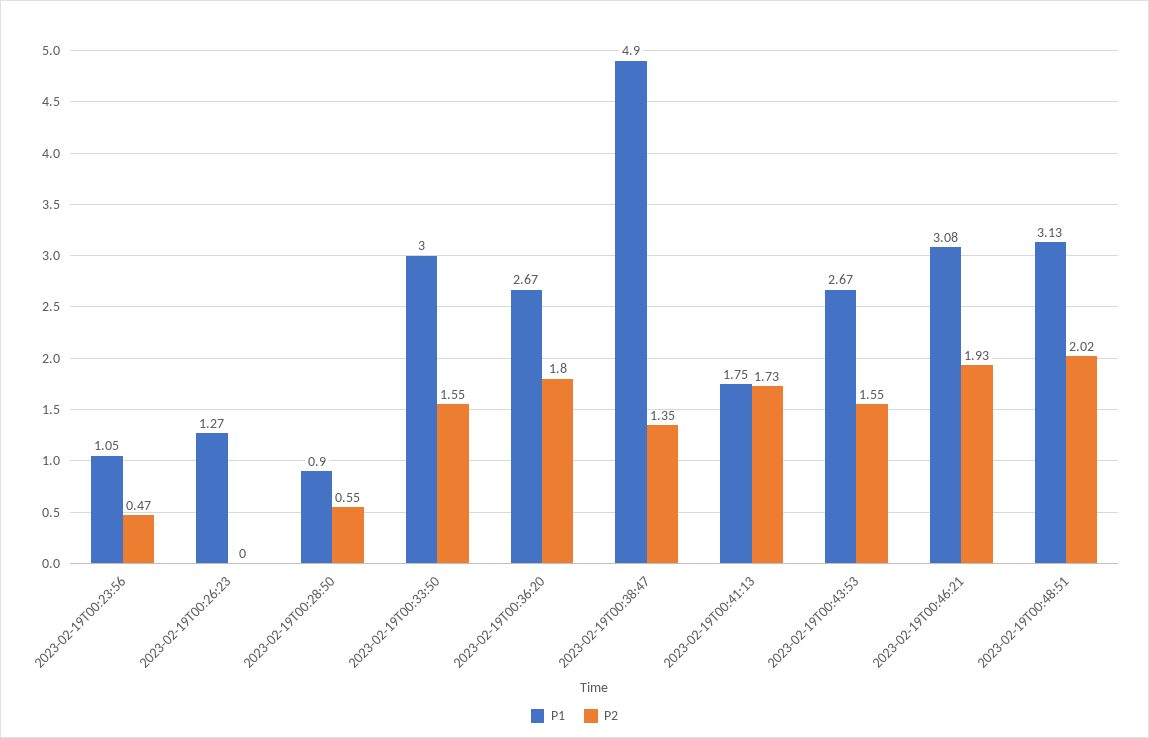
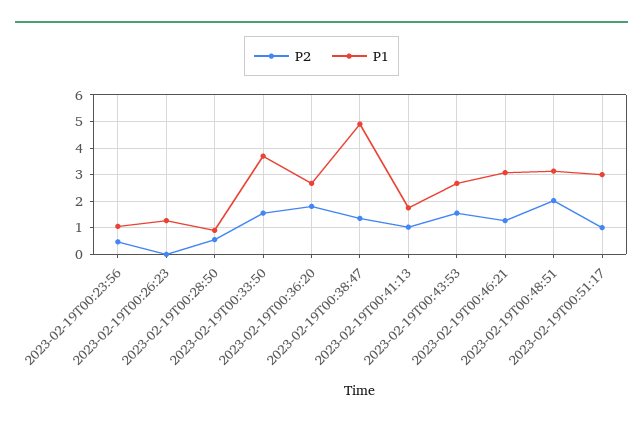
P1, 2023-02-19T00:33:50: 3 -> 3.75
P2, 2023-02-19T00:41:13: 1.73 -> 1
P2, 2023-02-19T00:46:21: 1.93 -> 1.25
P2, 2023-02-19T00:51:17: none -> 1
P1, 2023-02-19T00:51:17: none -> 3

